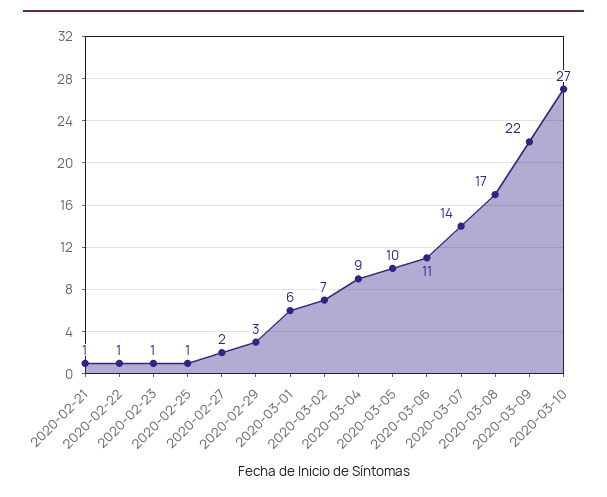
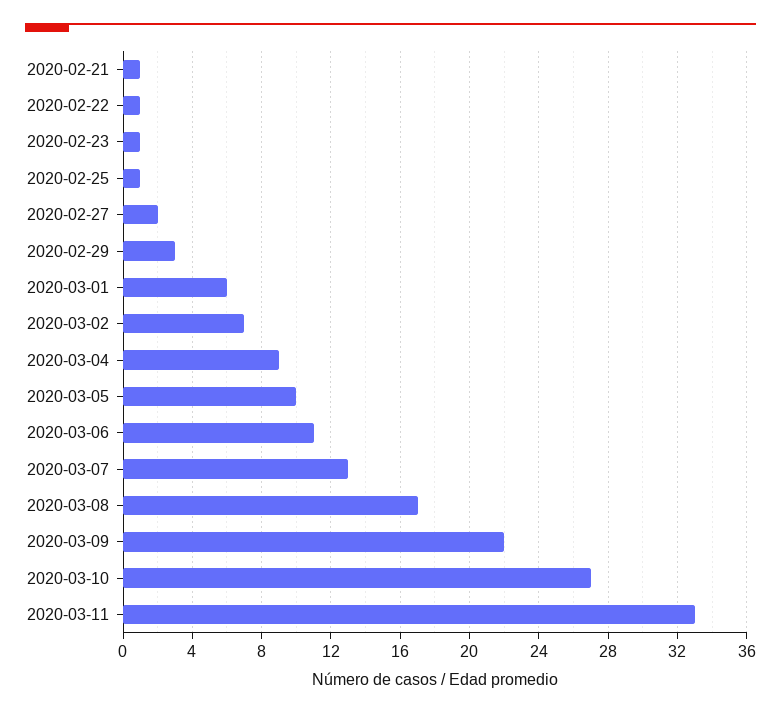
2020-03-07: 14 -> 13
2020-03-11: none -> 33

